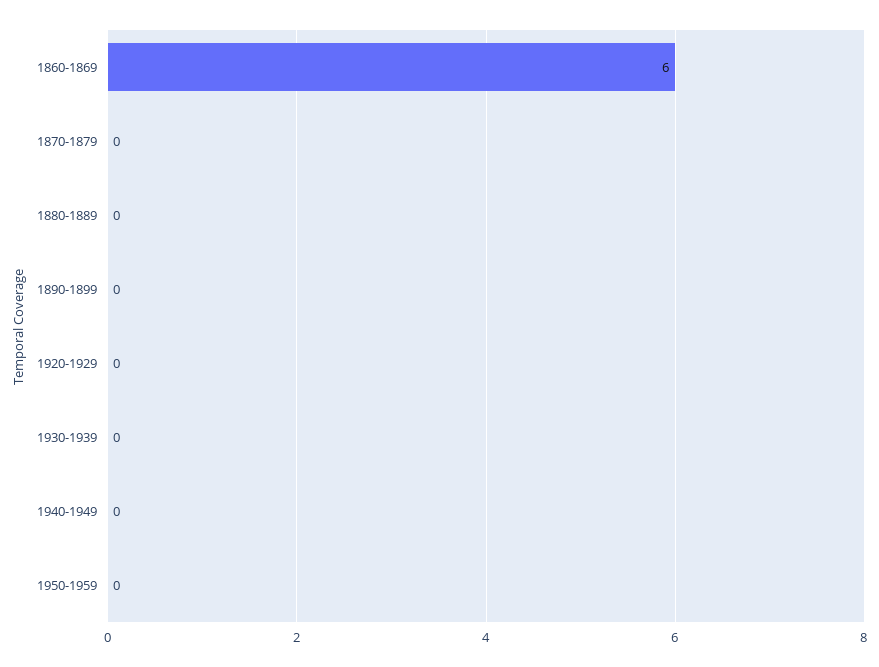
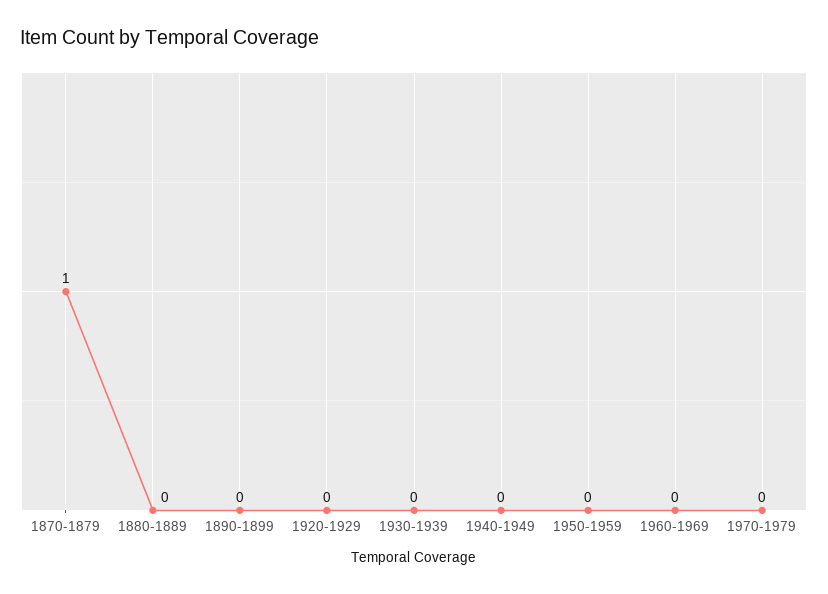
1860-1869: 6 -> none
1870-1879: 0 -> 1
1960-1969: none -> 0
1970-1979: none -> 0

